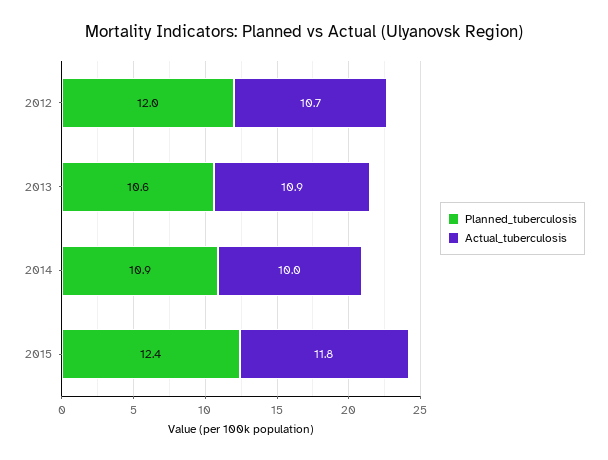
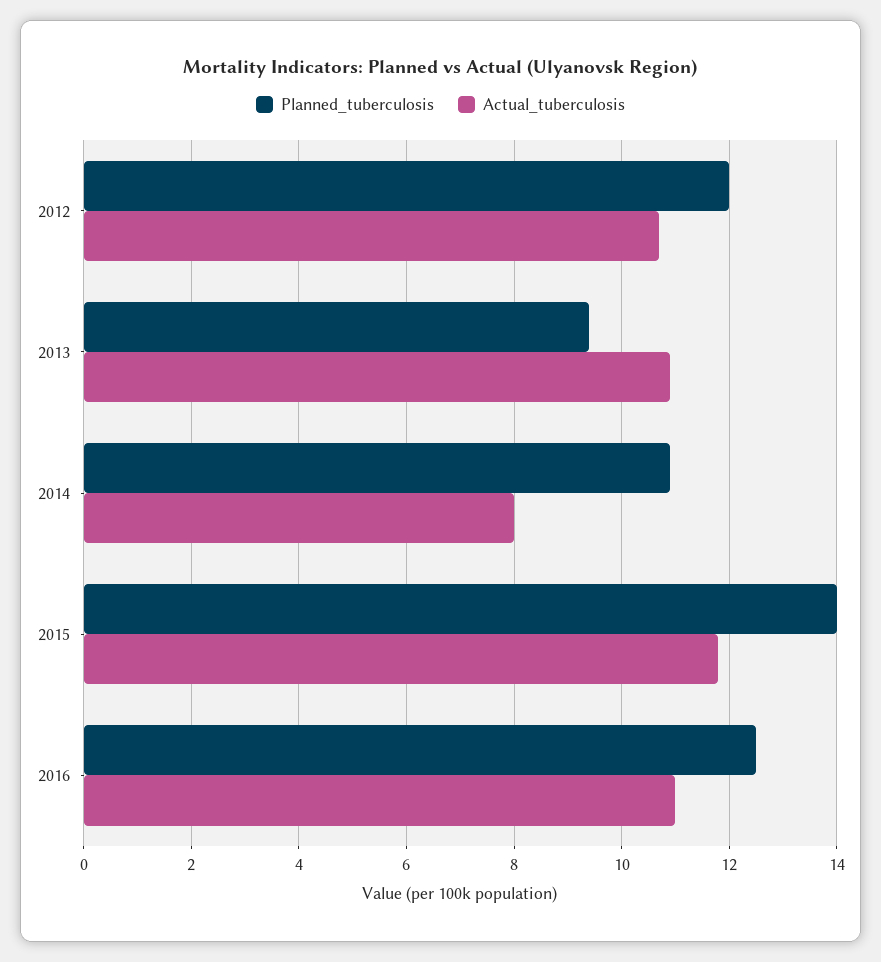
Planned_tuberculosis, 2013: 10.6 -> 9.5
Actual_tuberculosis, 2014: 10 -> 8
Planned_tuberculosis, 2015: 12.4 -> 14
Planned_tuberculosis, 2016: none -> 12.5
Actual_tuberculosis, 2016: none -> 11

